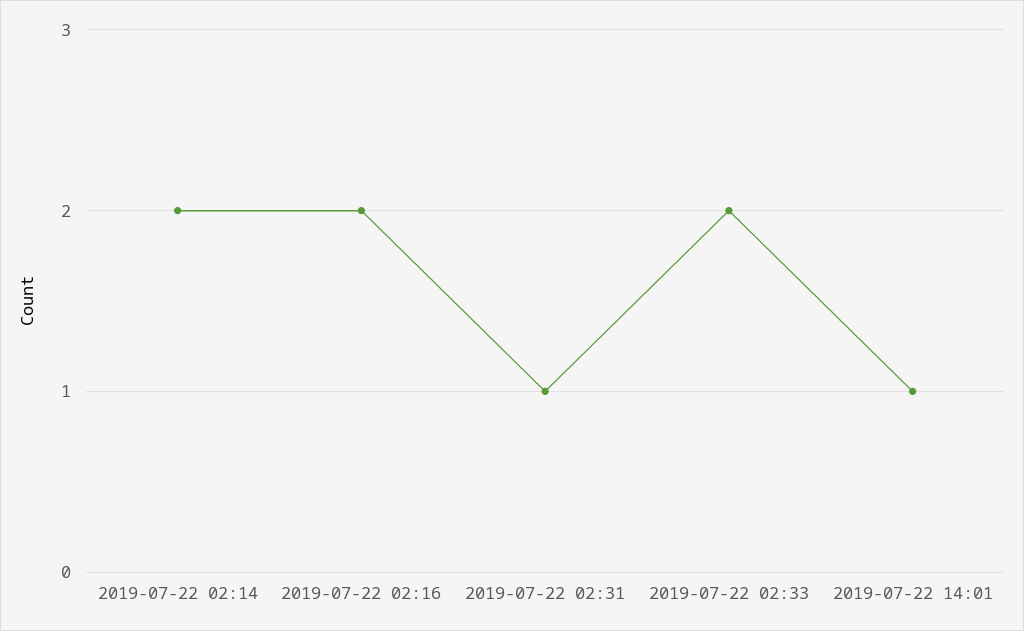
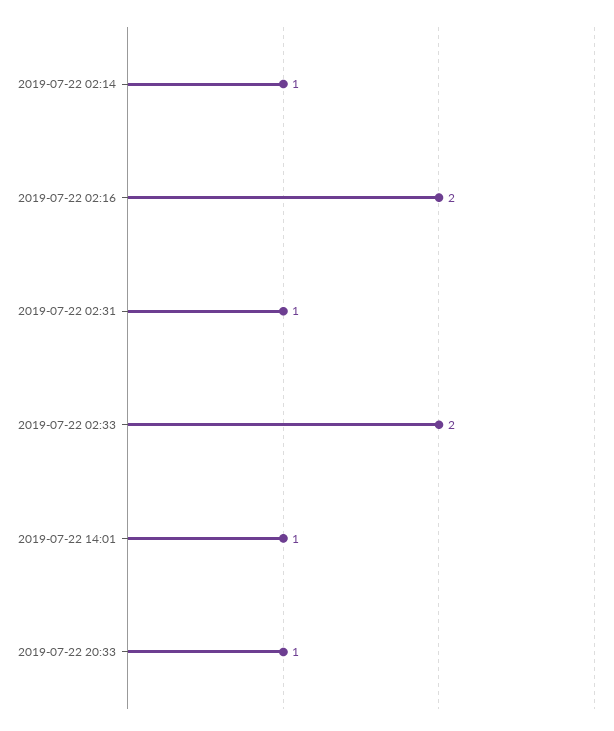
2019-07-22 02:14: 2 -> 1
2019-07-22 20:33: none -> 1

